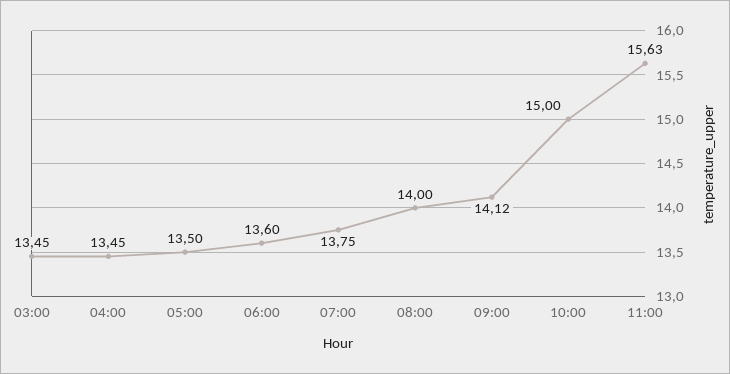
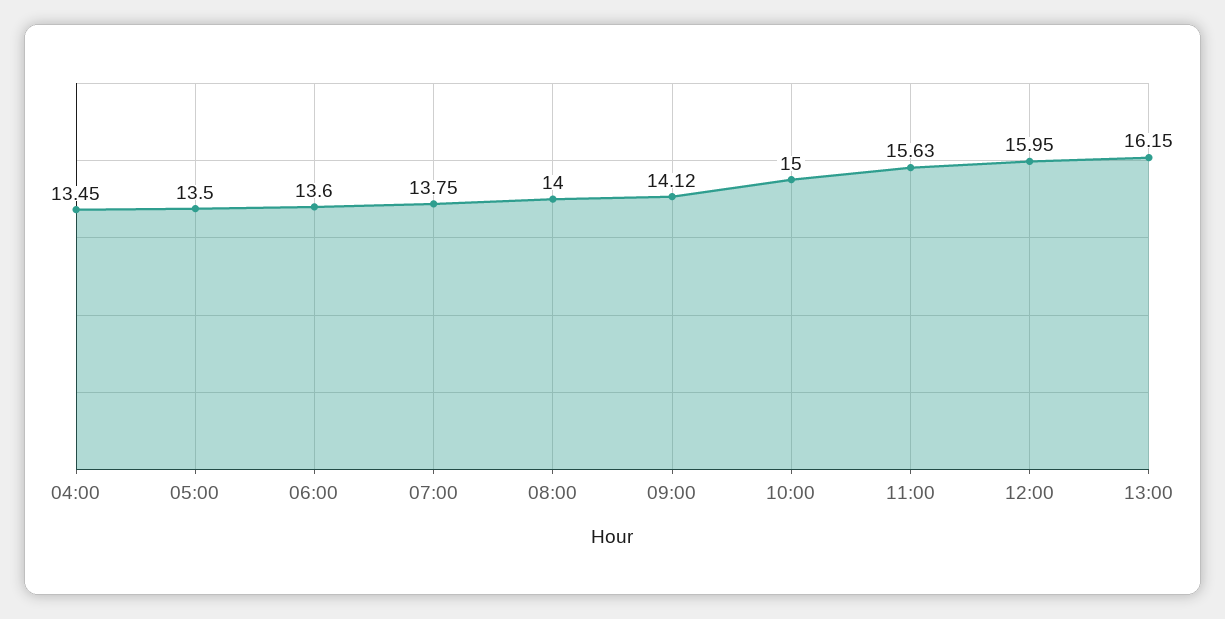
03:00: 13.45 -> none
12:00: none -> 15.95
13:00: none -> 16.15

